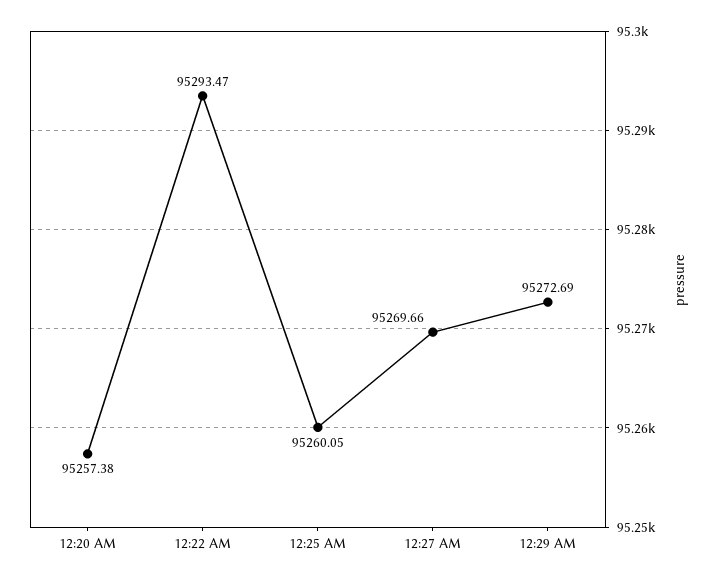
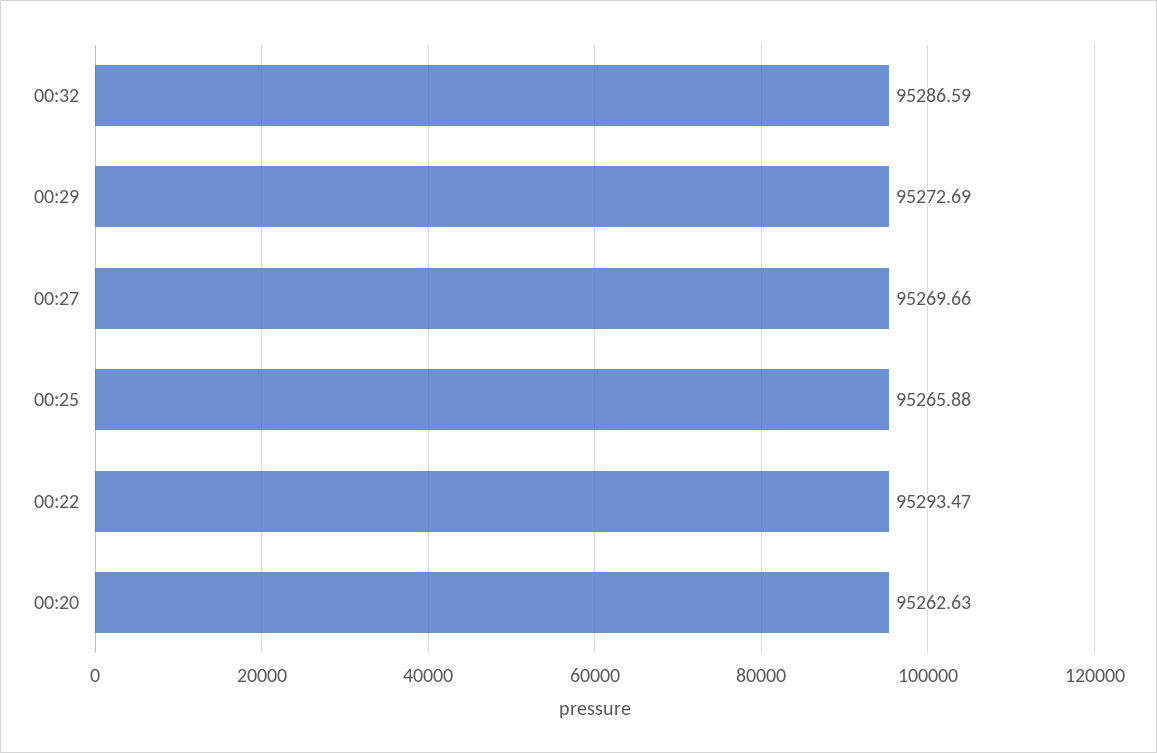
12:20 AM: 95257.38 -> 95262.63
12:25 AM: 95260.05 -> 95265.88
00:32: none -> 95286.59

